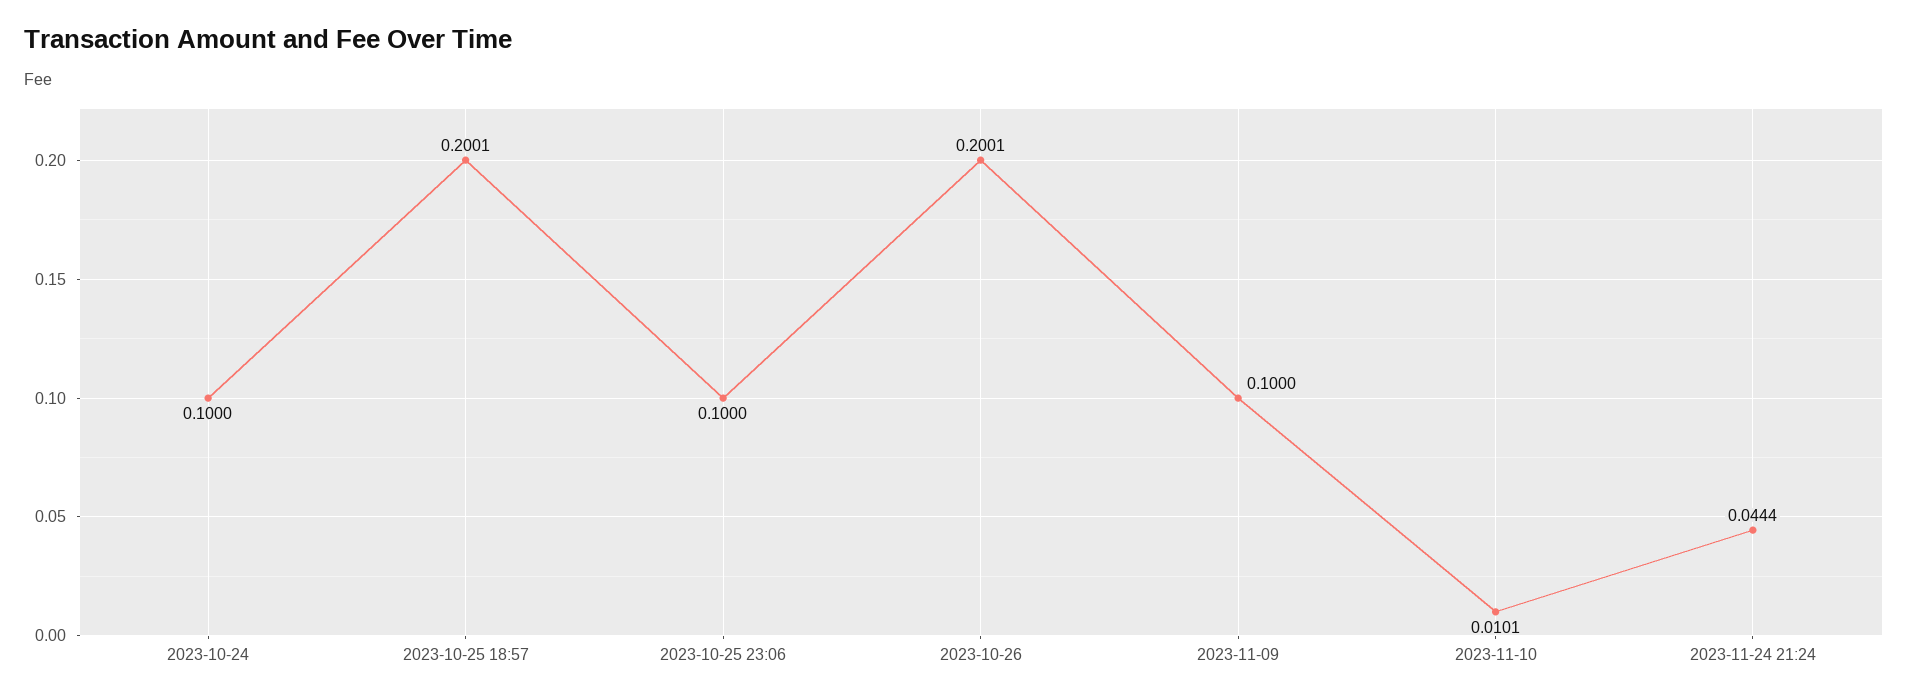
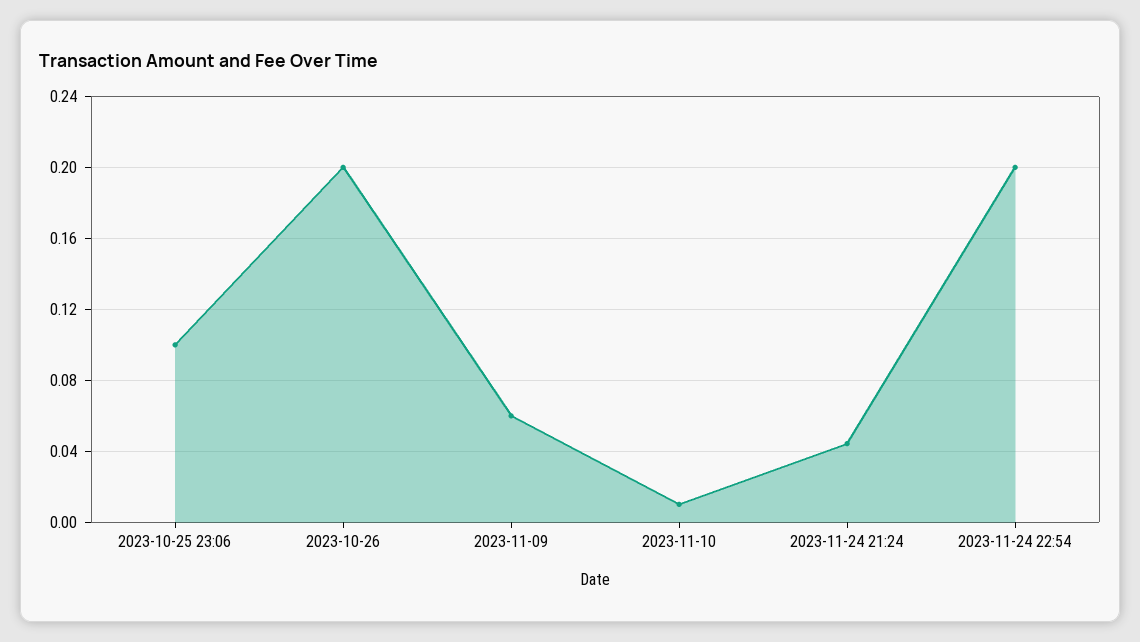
2023-10-24: 0.1 -> none
2023-10-25 18:57: 0.2001 -> none
2023-11-09: 0.1 -> 0.06
2023-11-24 22:54: none -> 0.2

